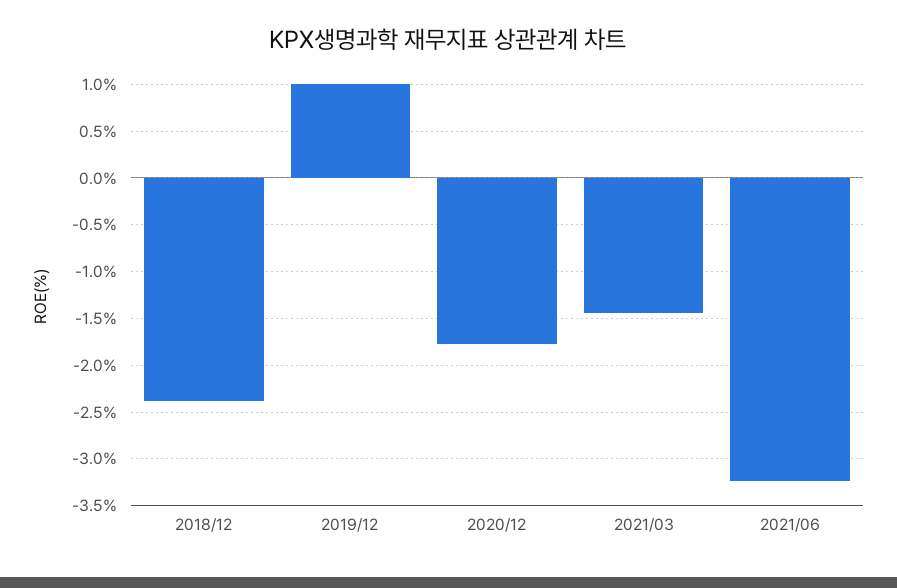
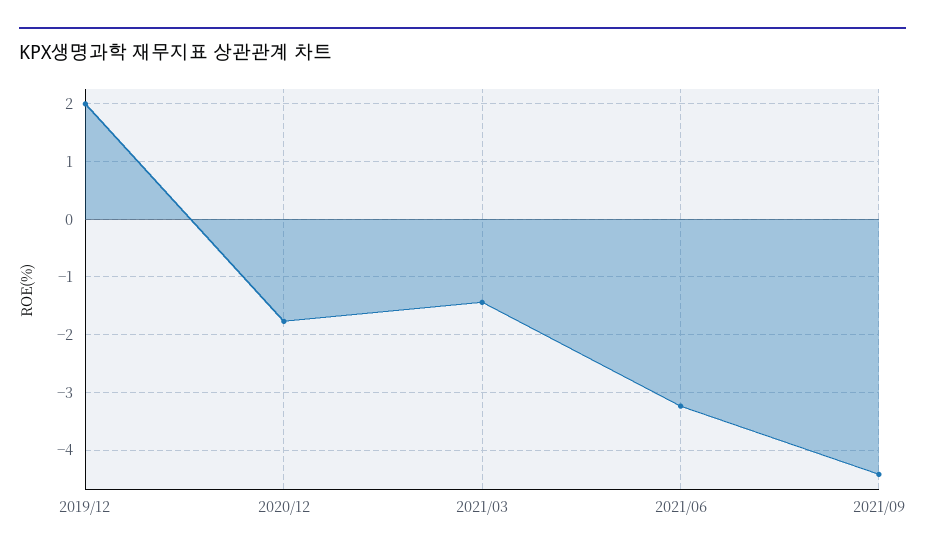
2018/12: -2.4 -> none
2019/12: 1 -> 2
2021/09: none -> -4.4

